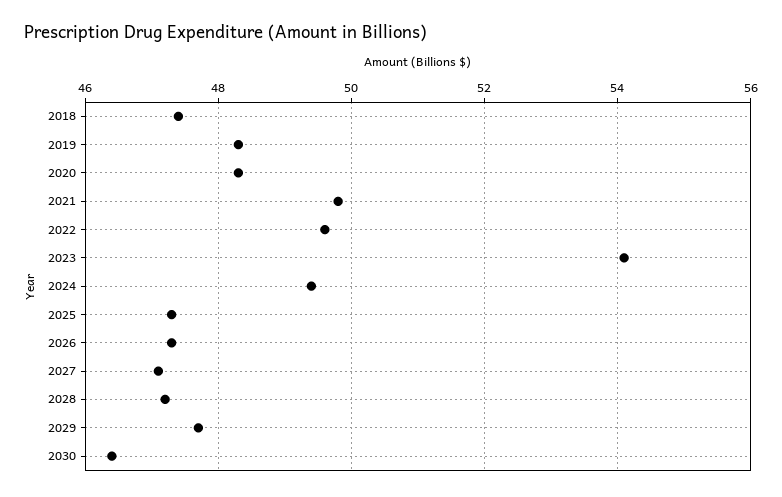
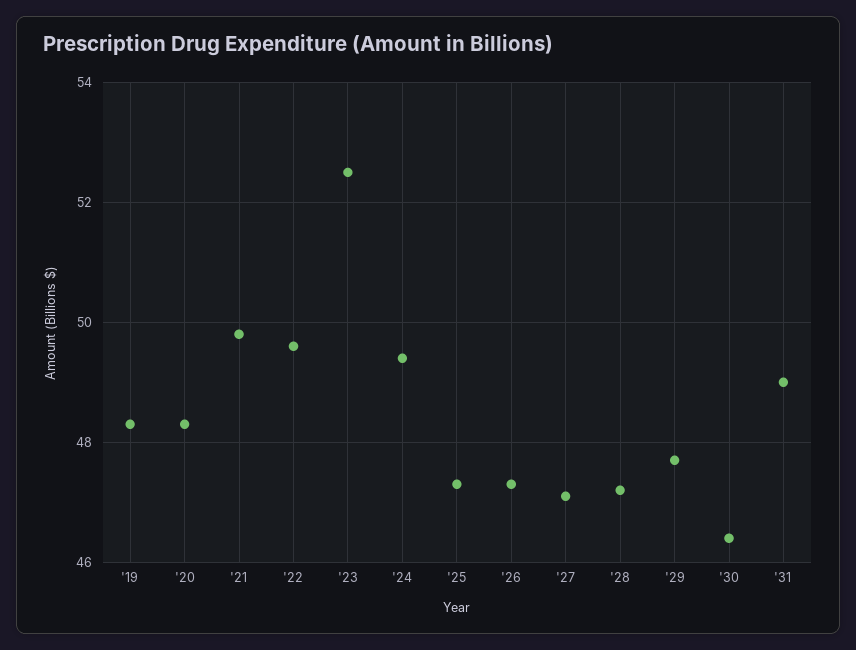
2018: 47.5 -> none
2023: 54 -> 52.5
'31: none -> 49

